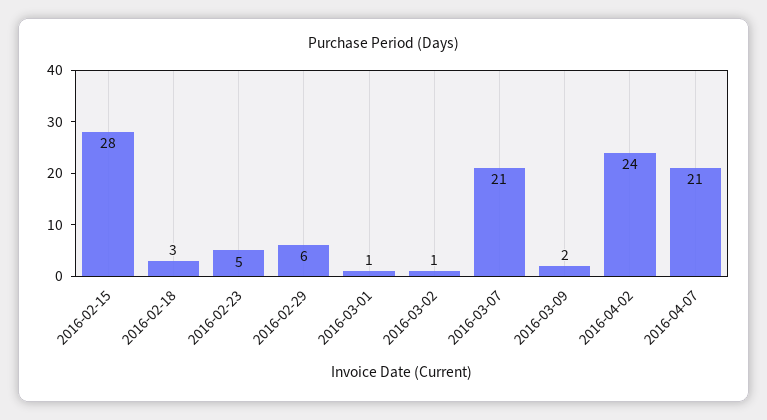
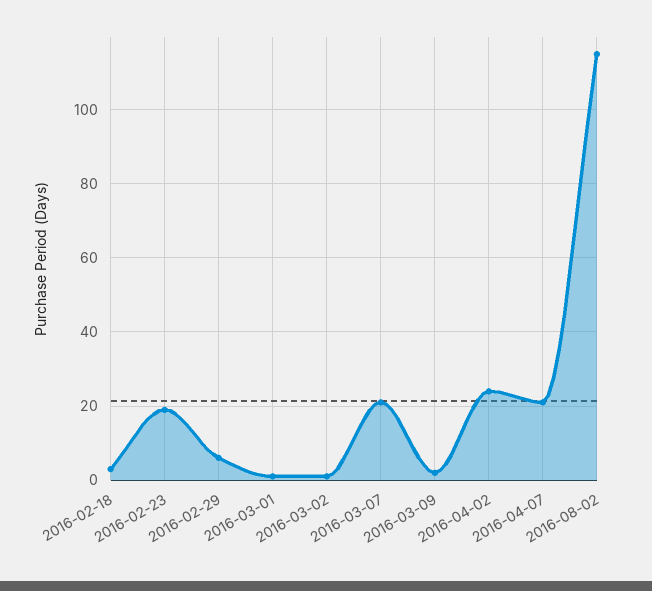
2016-02-15: 28 -> none
2016-02-23: 5 -> 20
2016-08-02: none -> 115

